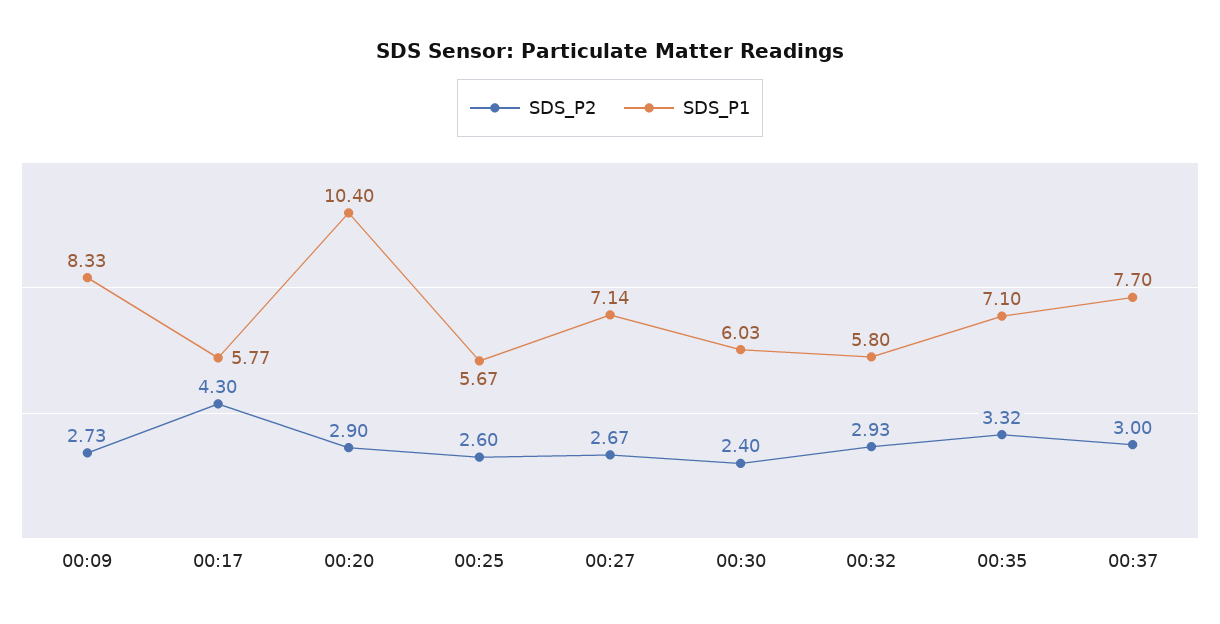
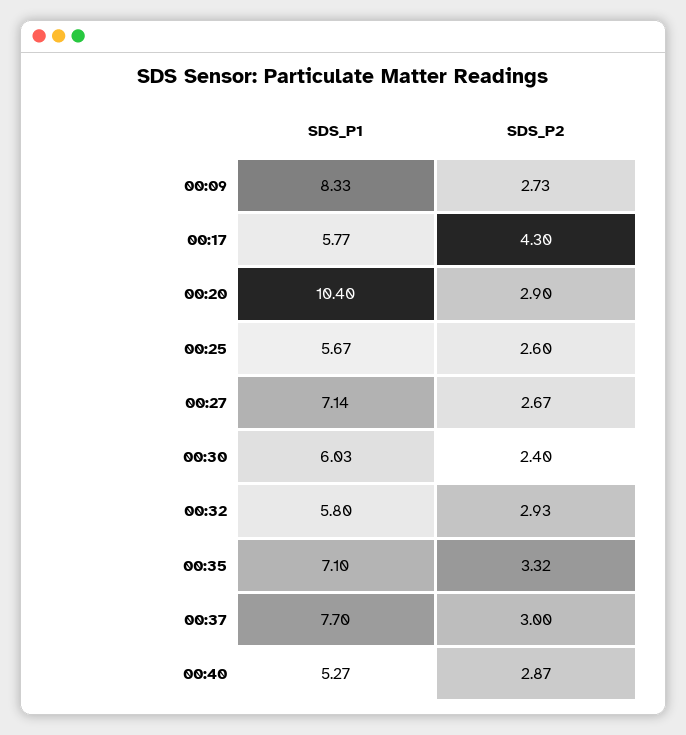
SDS_P1, 00:40: none -> 5.27
SDS_P2, 00:40: none -> 2.87

